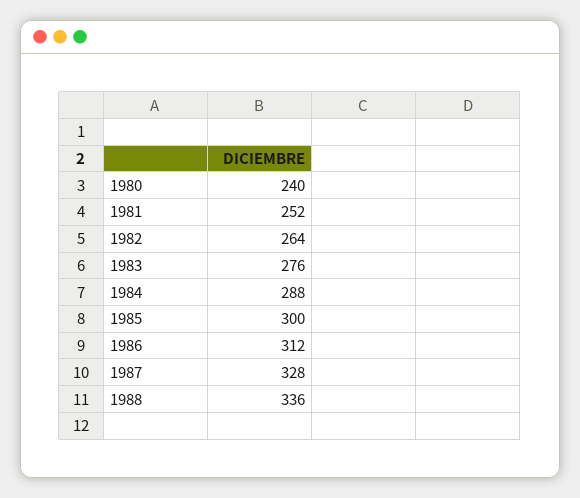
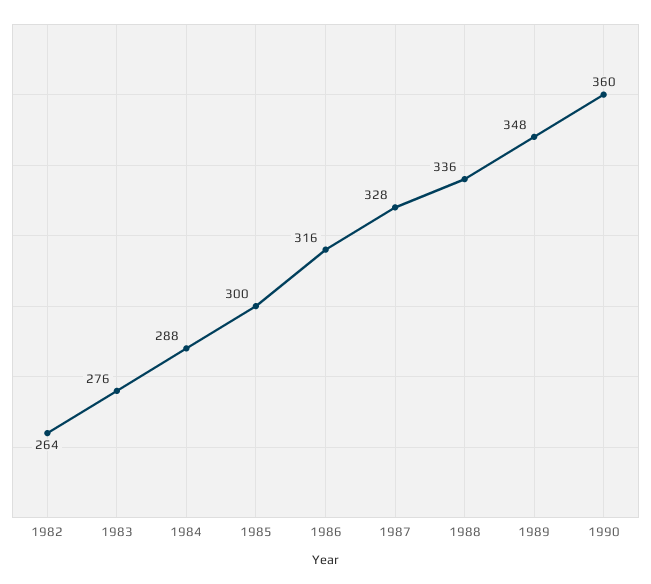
1980: 240 -> none
1981: 252 -> none
1986: 312 -> 316
1989: none -> 348
1990: none -> 360

